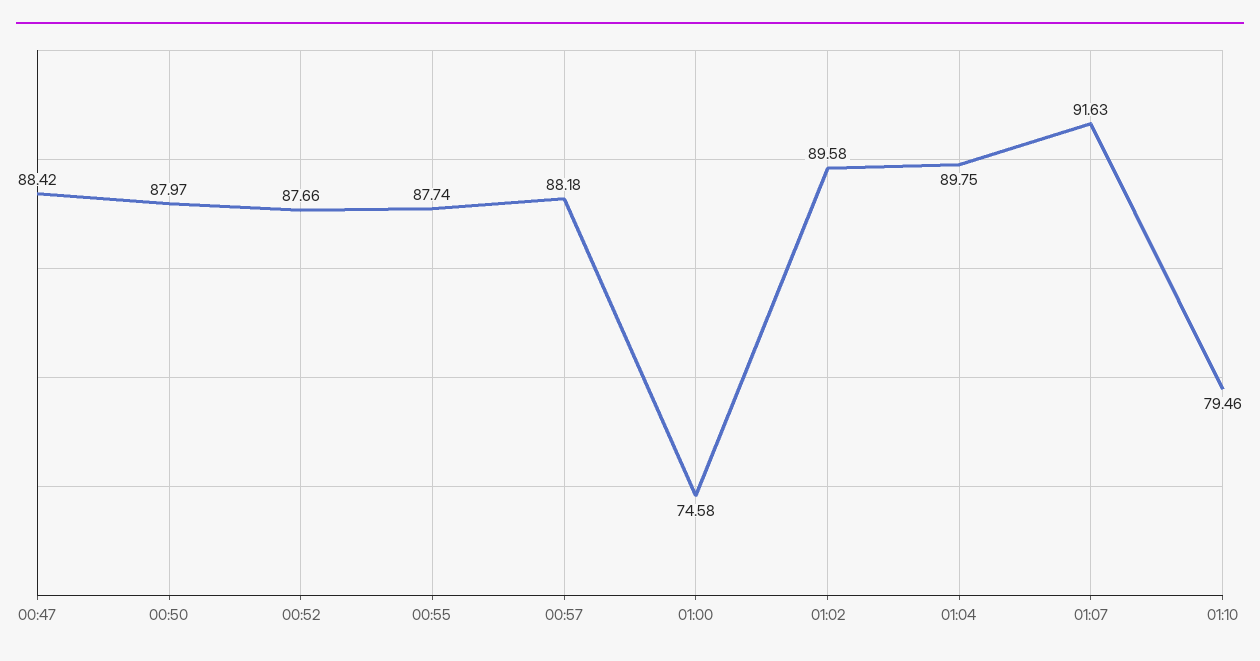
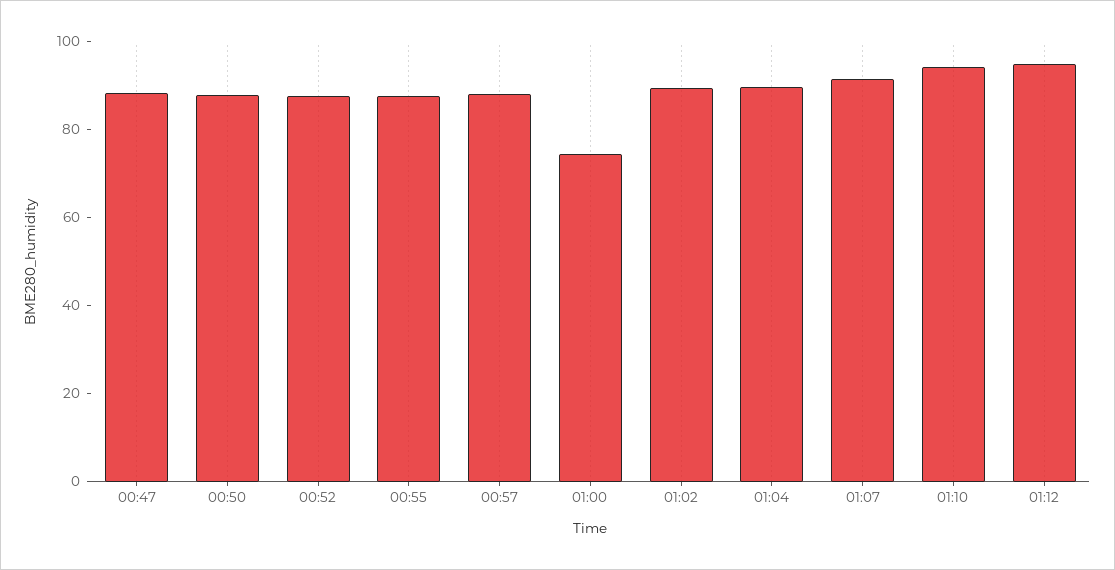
01:10: 79.46 -> 95
01:12: none -> 95

